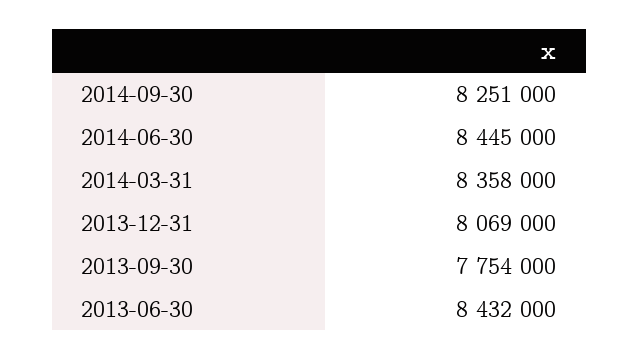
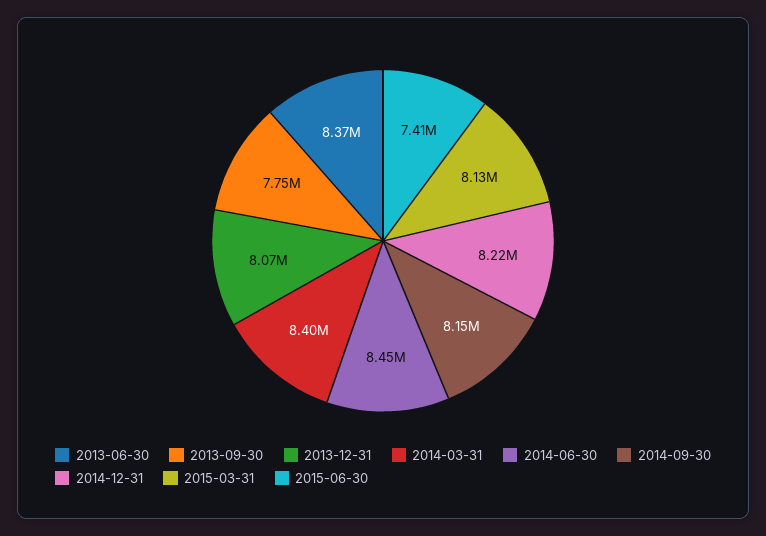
2014-09-30: 8251000 -> 8150000
2014-03-31: 8358000 -> 8400000
2013-06-30: 8432000 -> 8370000
2014-12-31: none -> 8220000
2015-03-31: none -> 8130000
2015-06-30: none -> 7410000

